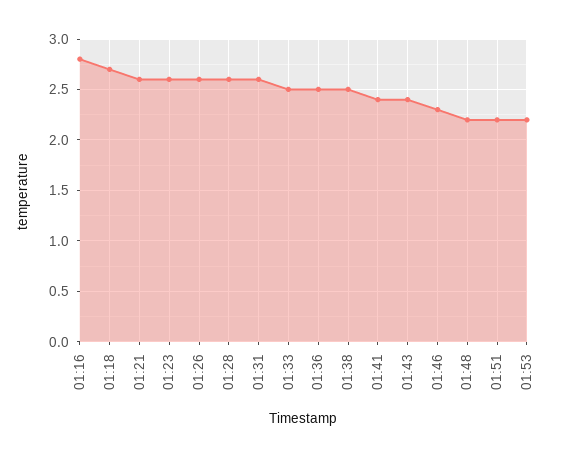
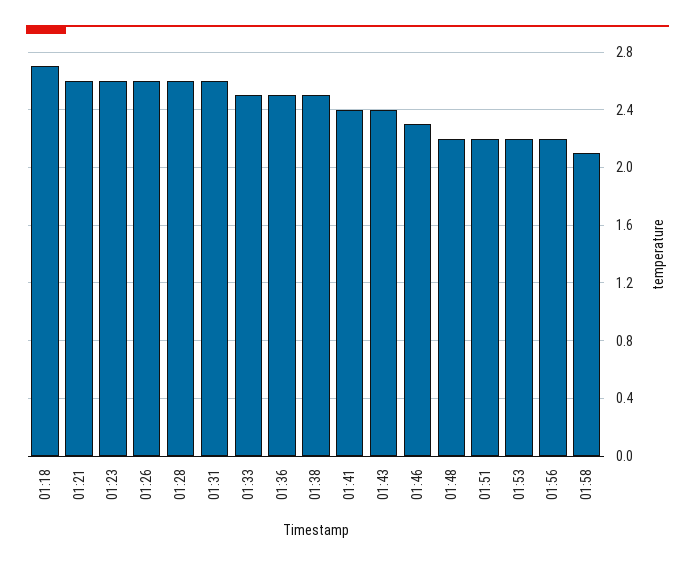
01:16: 2.8 -> none
01:56: none -> 2.2
01:58: none -> 2.1

